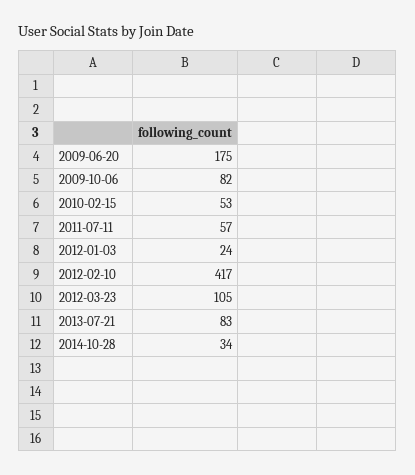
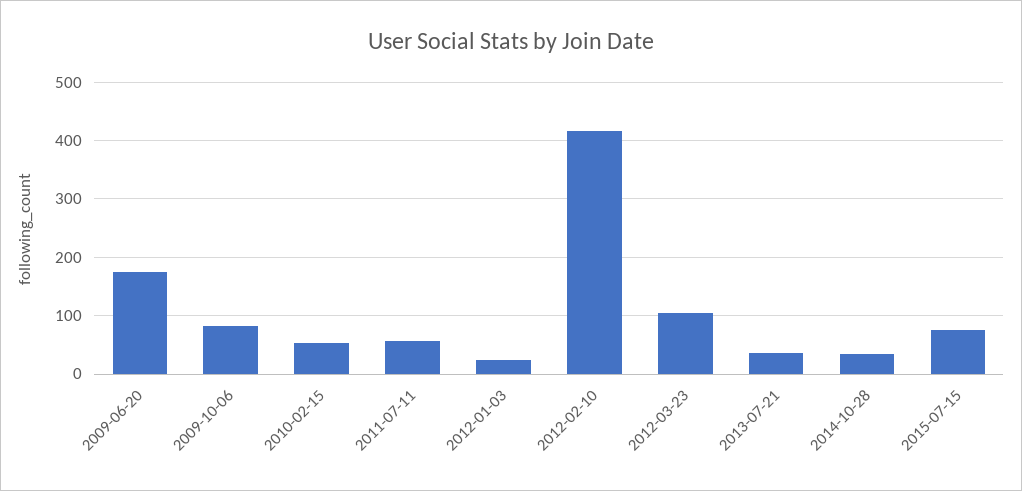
2013-07-21: 83 -> 40
2015-07-15: none -> 80

